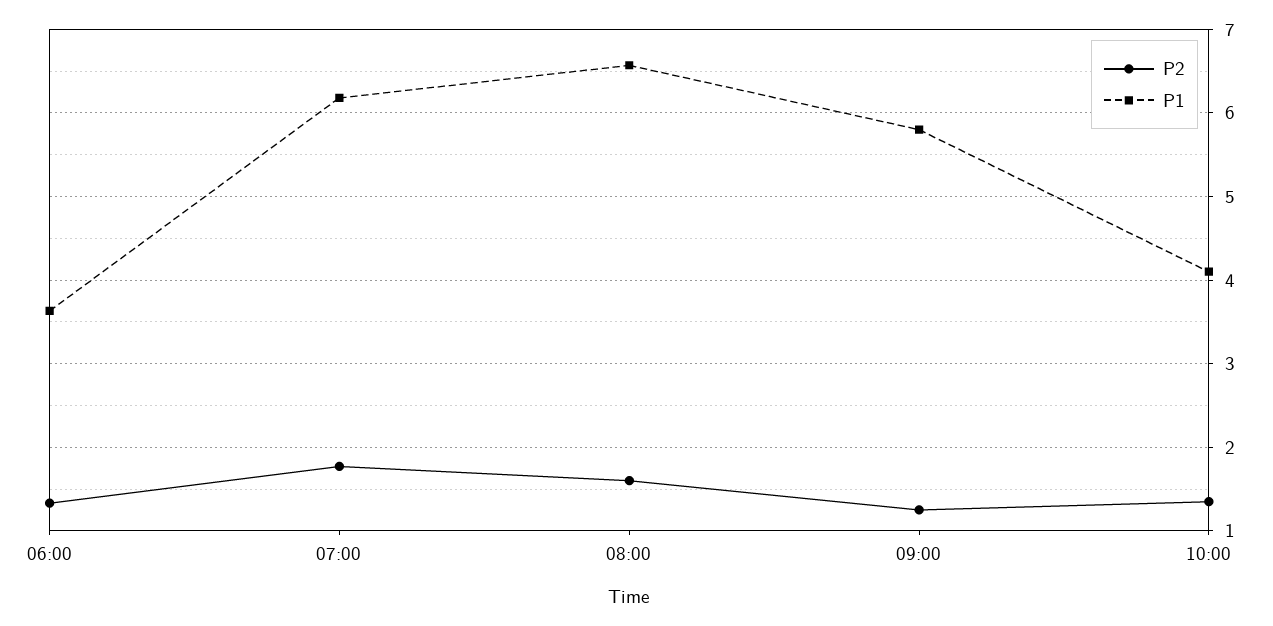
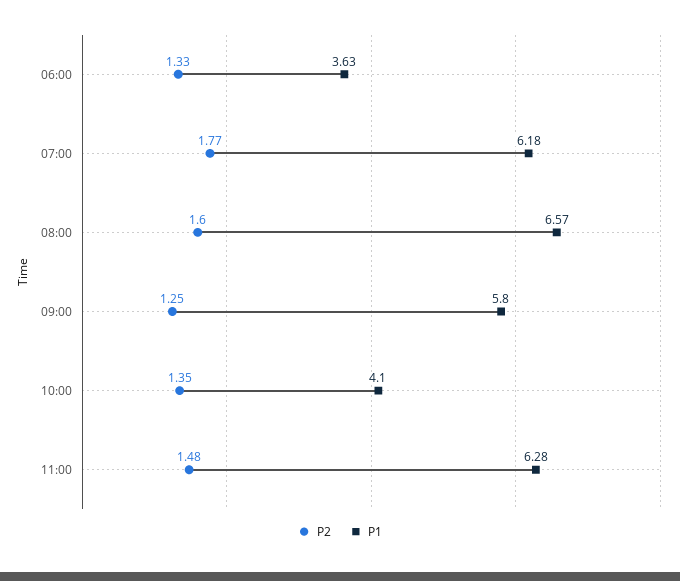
P2, 11:00: none -> 1.48
P1, 11:00: none -> 6.28

